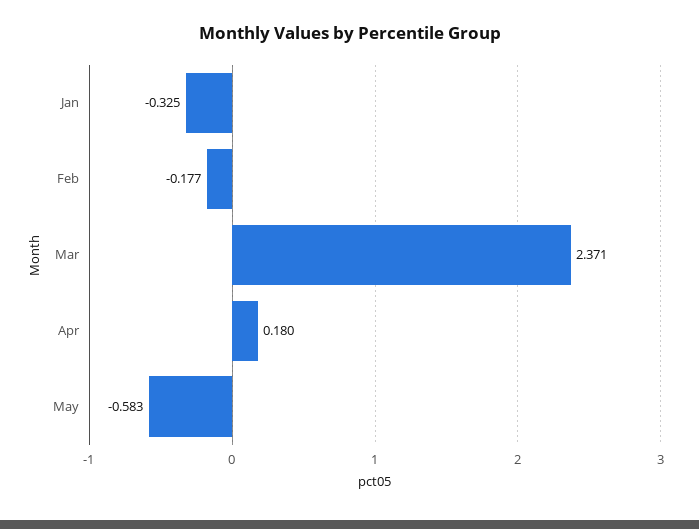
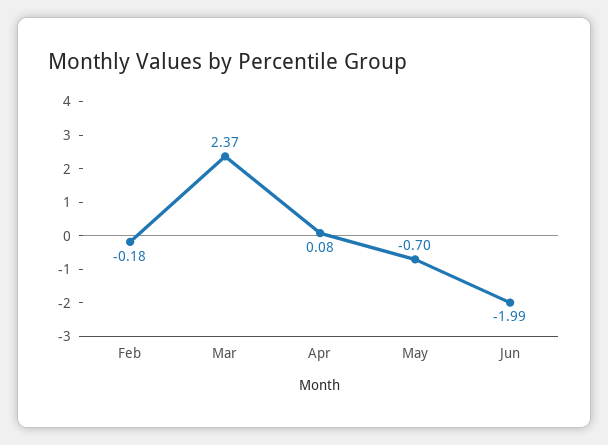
Jan: -0.325 -> none
Apr: 0.18 -> 0.08
May: -0.583 -> -0.7
Jun: none -> -1.99

